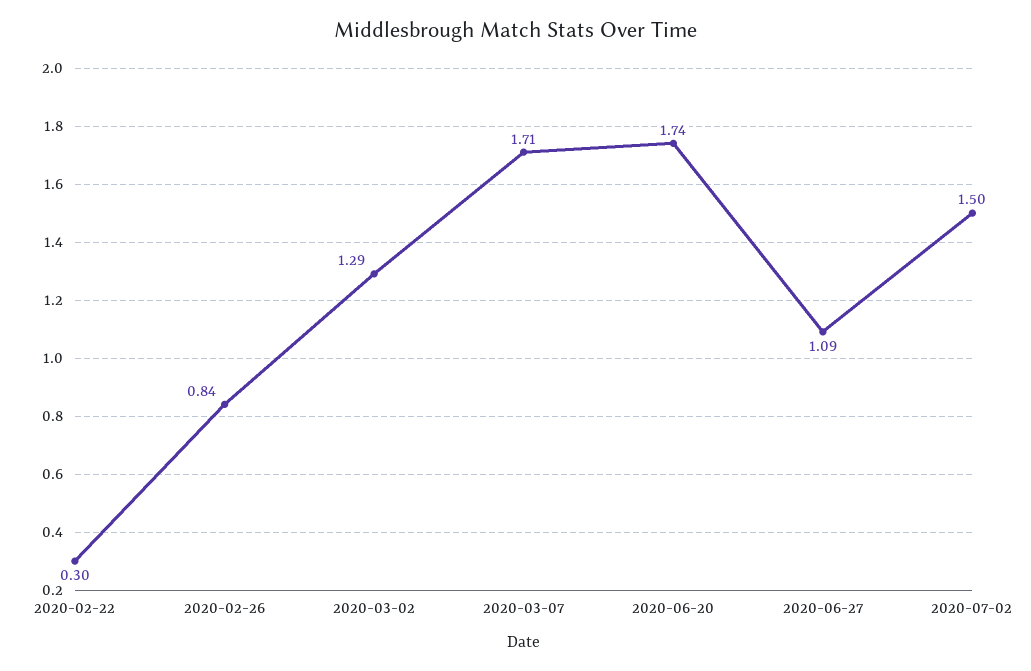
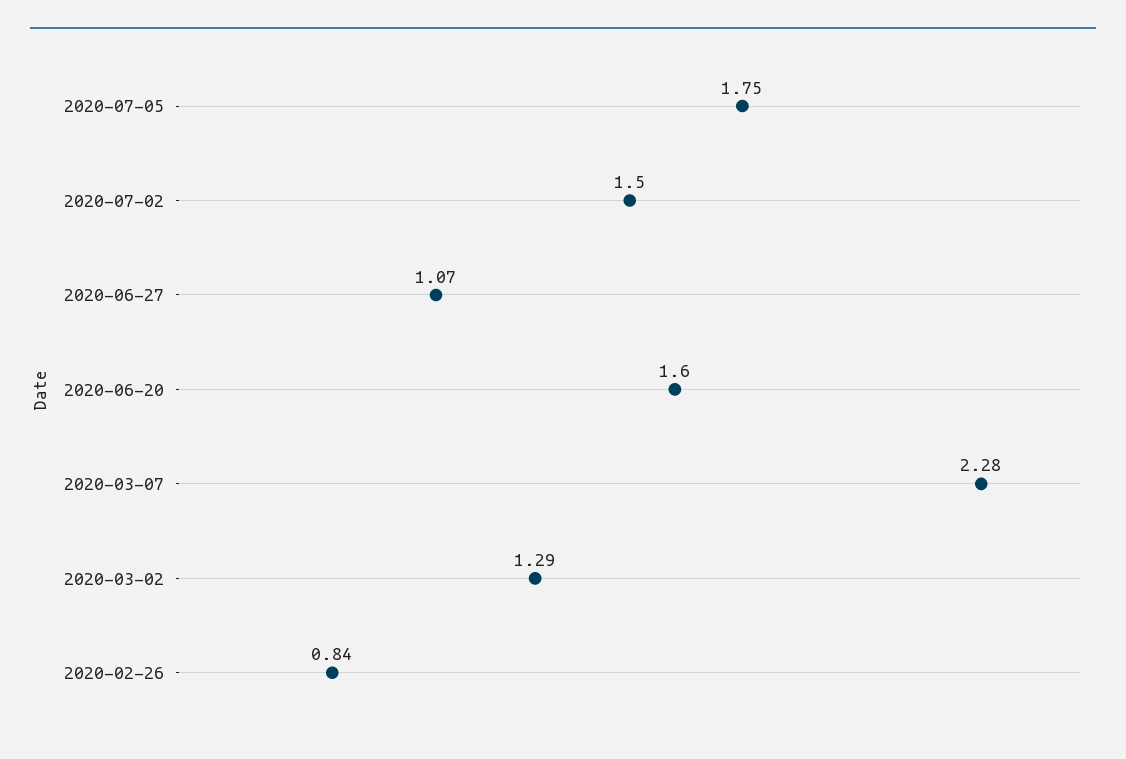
2020-02-22: 0.3 -> none
2020-03-07: 1.71 -> 2.28
2020-06-20: 1.74 -> 1.6
2020-06-27: 1.09 -> 1.07
2020-07-05: none -> 1.75

